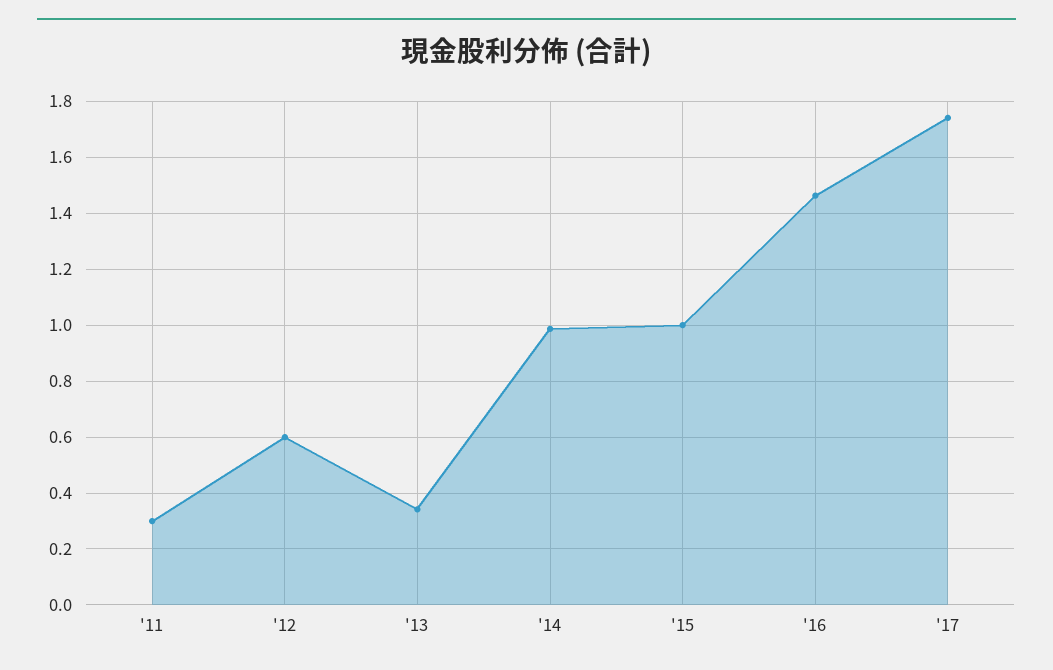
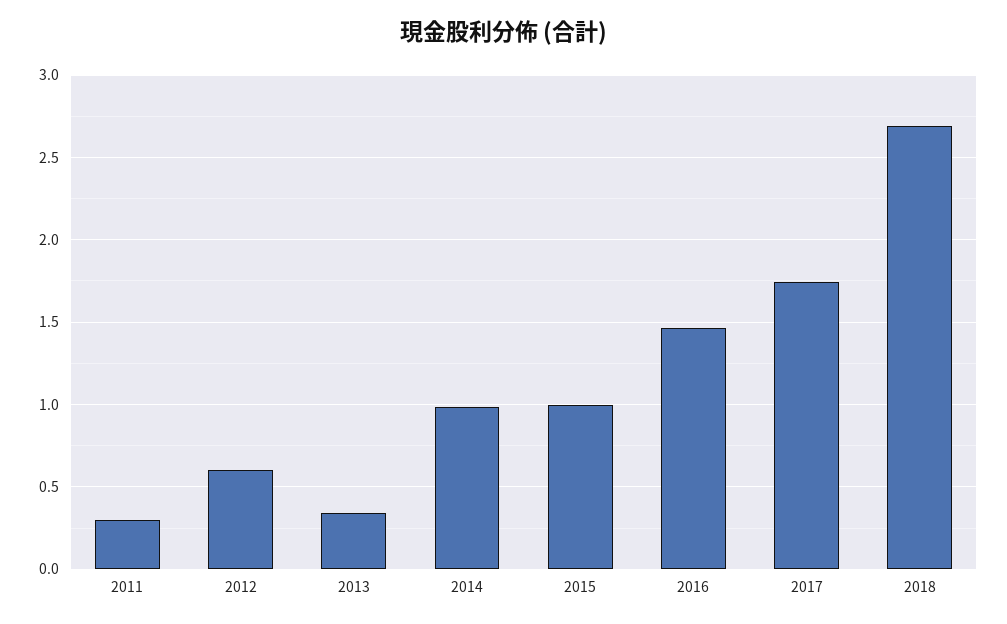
2018: none -> 2.7

